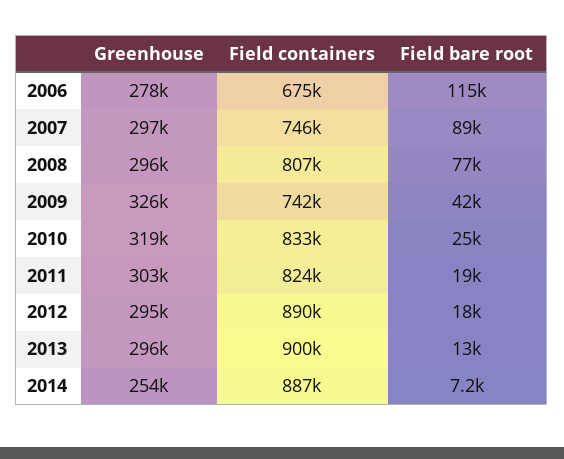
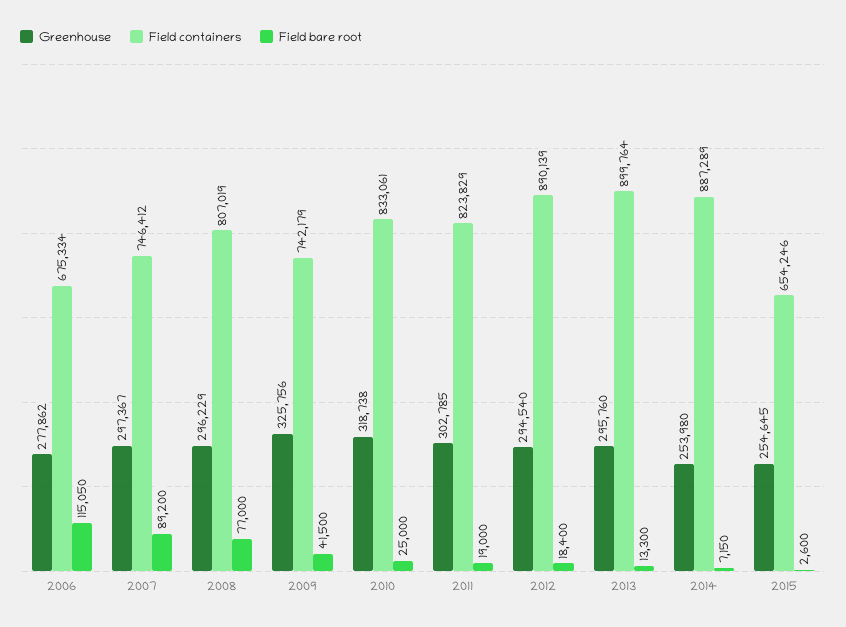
Greenhouse, 2015: none -> 254645
Field containers, 2015: none -> 654246
Field bare root, 2015: none -> 2600

